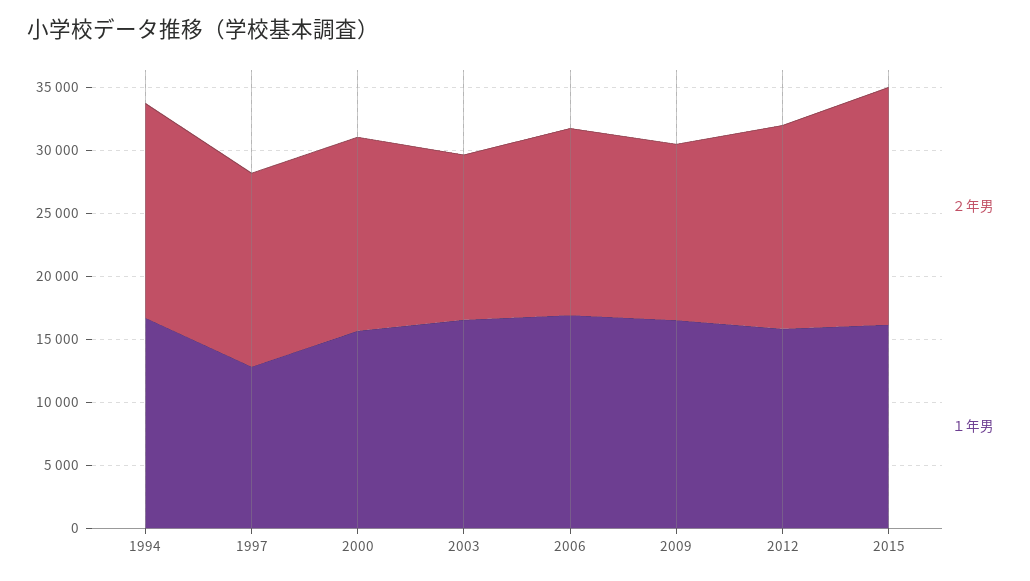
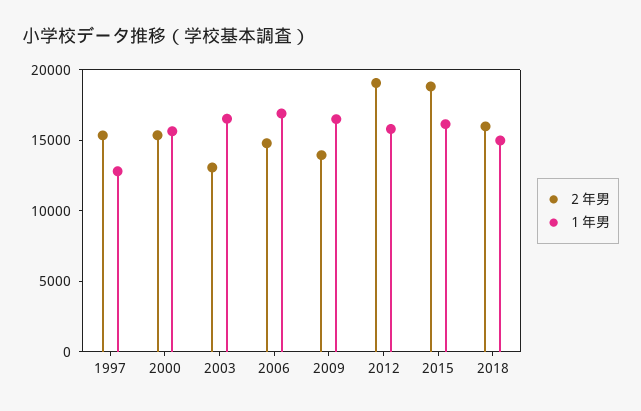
２年男, 1994: 17000 -> none
１年男, 1994: 17000 -> none
２年男, 2012: 16000 -> 19000
２年男, 2018: none -> 16000
１年男, 2018: none -> 15000

